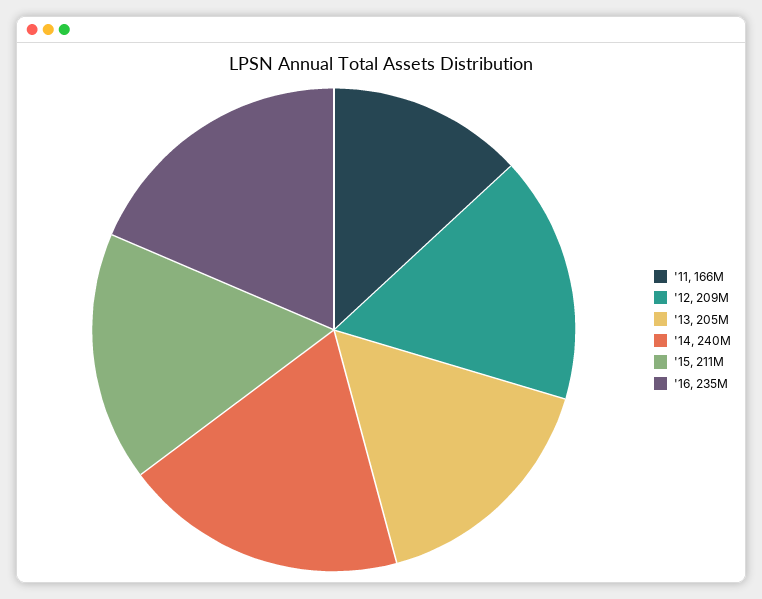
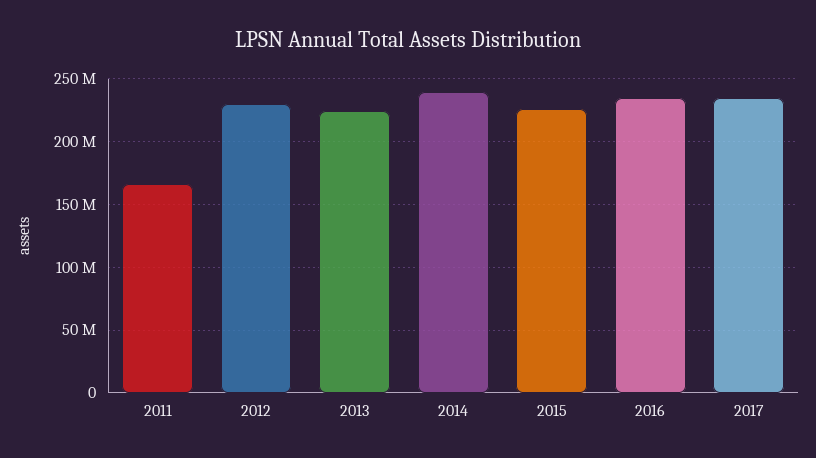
'12: 209000000 -> 230000000
'13: 205000000 -> 225000000
'15: 211000000 -> 225000000
2017: none -> 235000000

